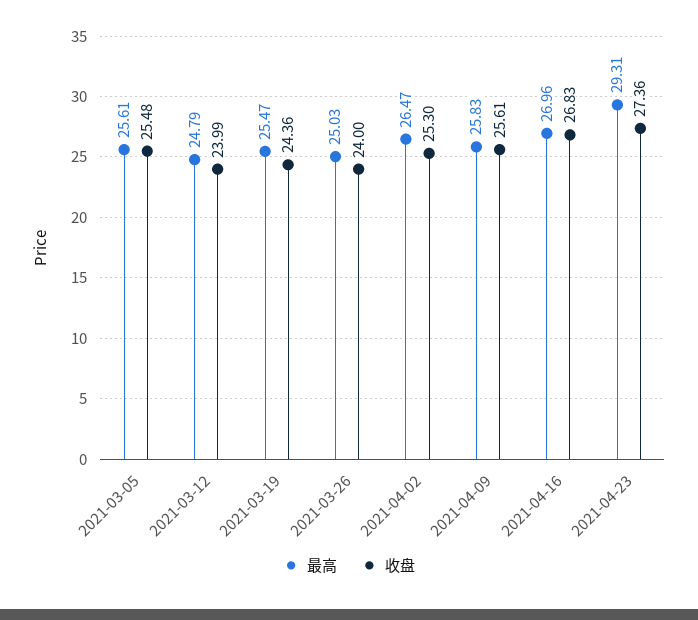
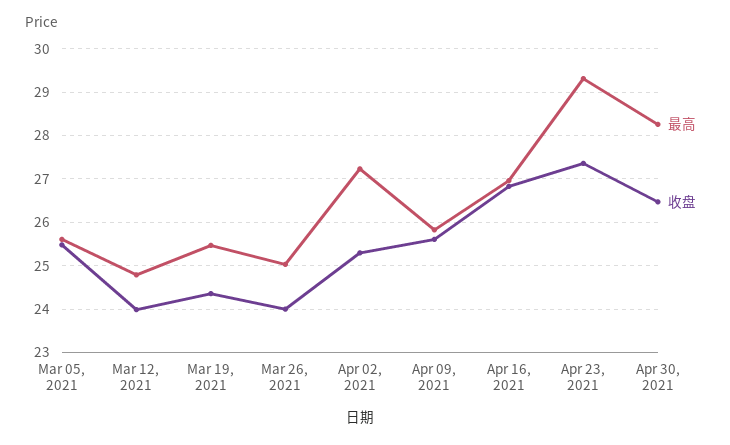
最高, 2021-04-02: 26.47 -> 27.2
最高, Apr 30, 2021: none -> 28.2
收盘, Apr 30, 2021: none -> 26.4

